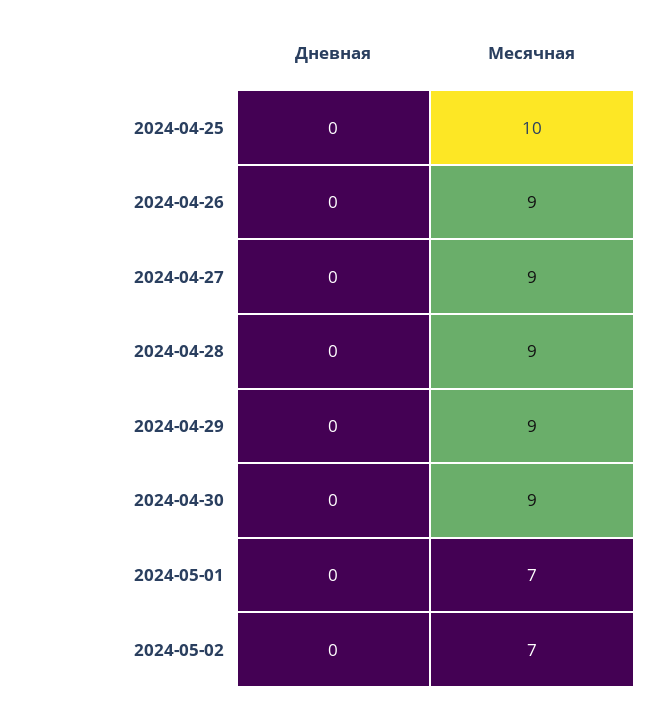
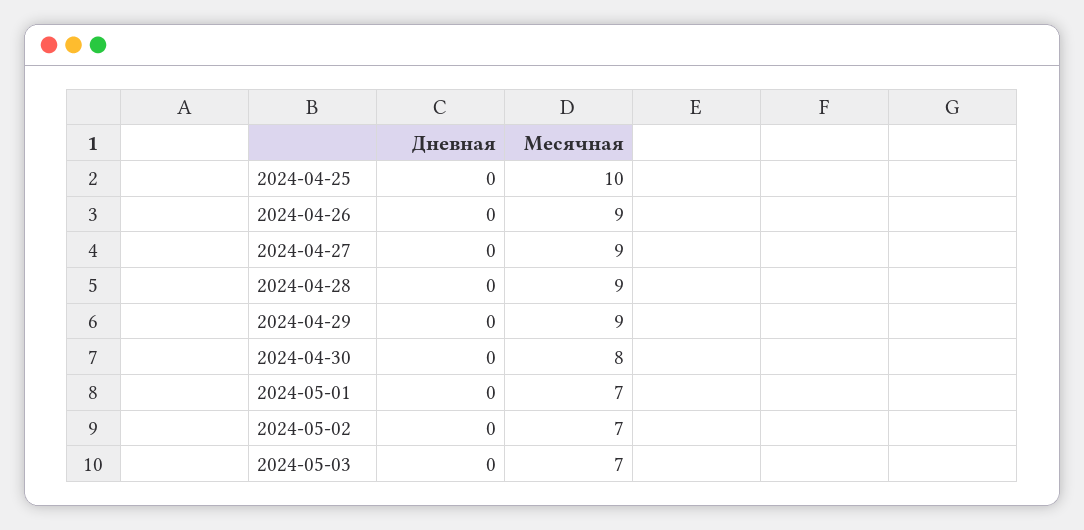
Месячная, 2024-04-30: 9 -> 8
Дневная, 2024-05-03: none -> 0
Месячная, 2024-05-03: none -> 7

